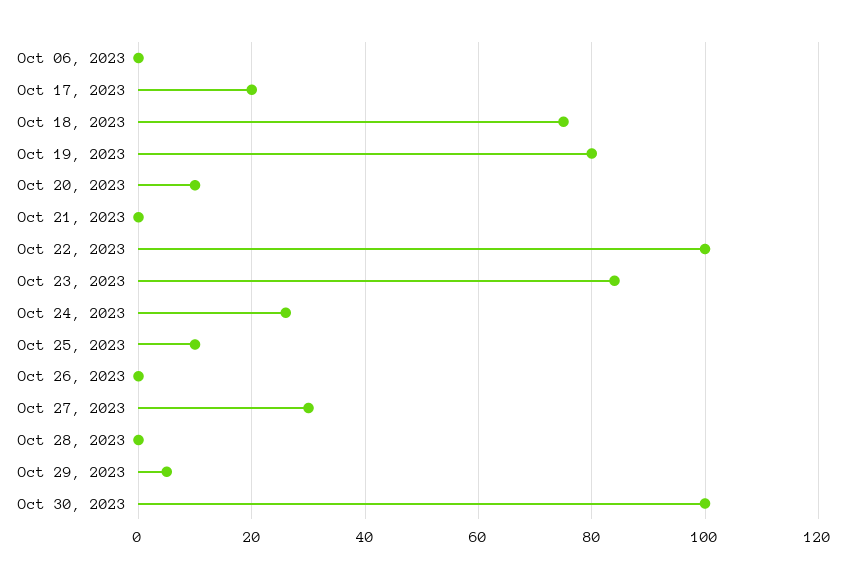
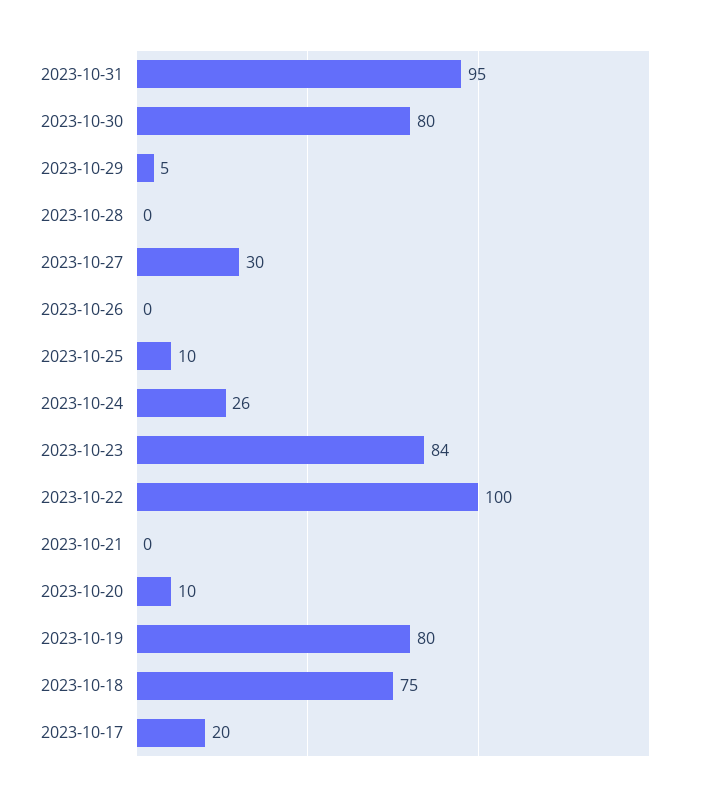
Oct 06, 2023: 0 -> none
Oct 30, 2023: 100 -> 80
2023-10-31: none -> 95

